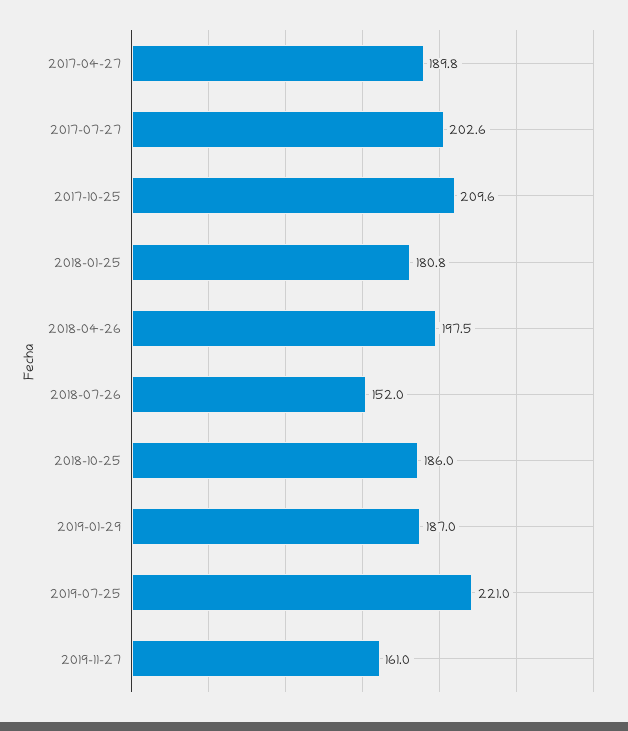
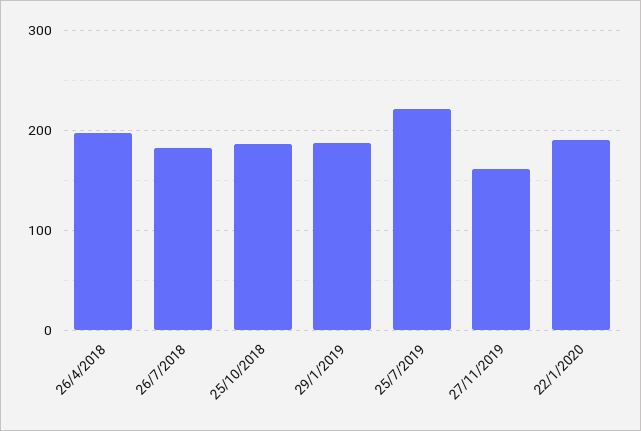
2017-04-27: 189.8 -> none
2017-07-27: 202.6 -> none
2017-10-25: 209.6 -> none
2018-01-25: 180.8 -> none
2018-07-26: 152 -> 180
22/1/2020: none -> 190

